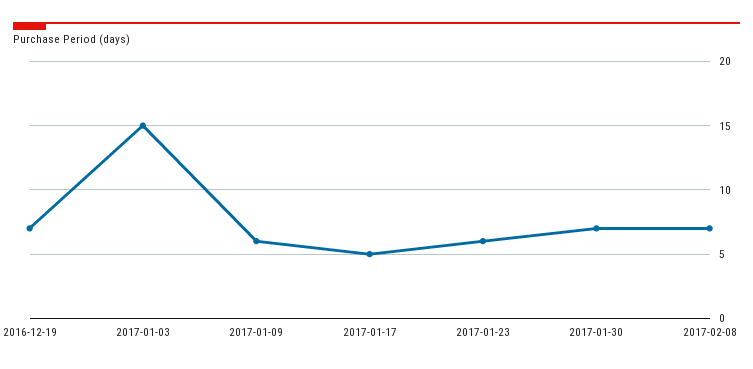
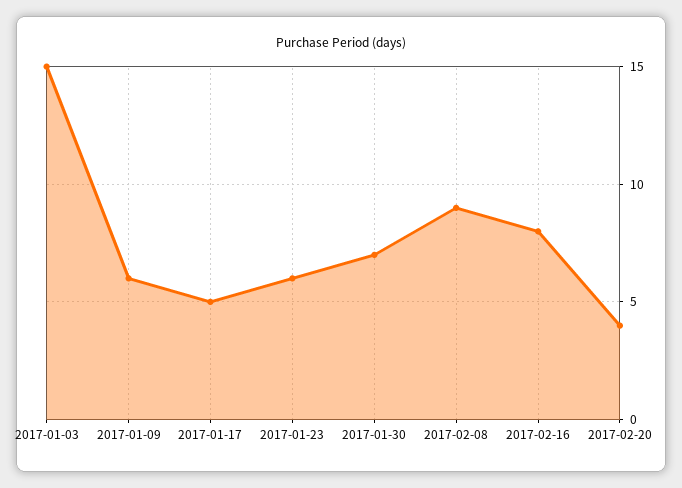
2016-12-19: 7 -> none
2017-02-08: 7 -> 9
2017-02-16: none -> 8
2017-02-20: none -> 4

